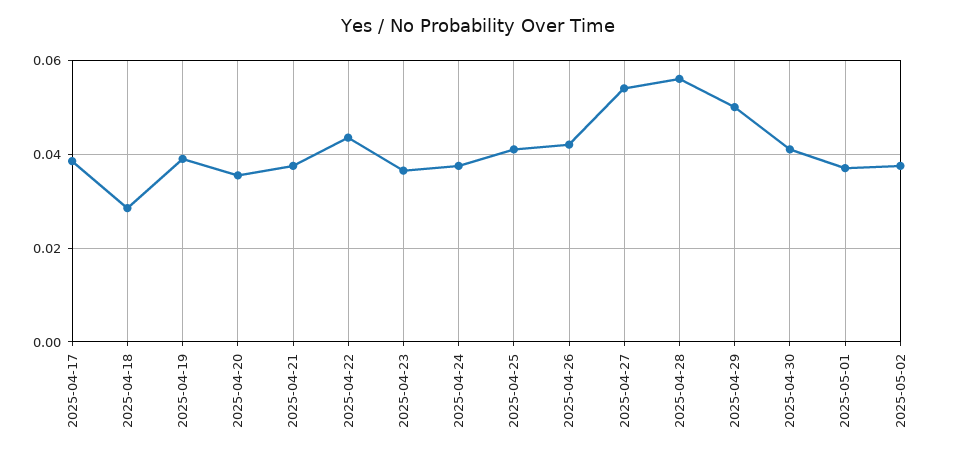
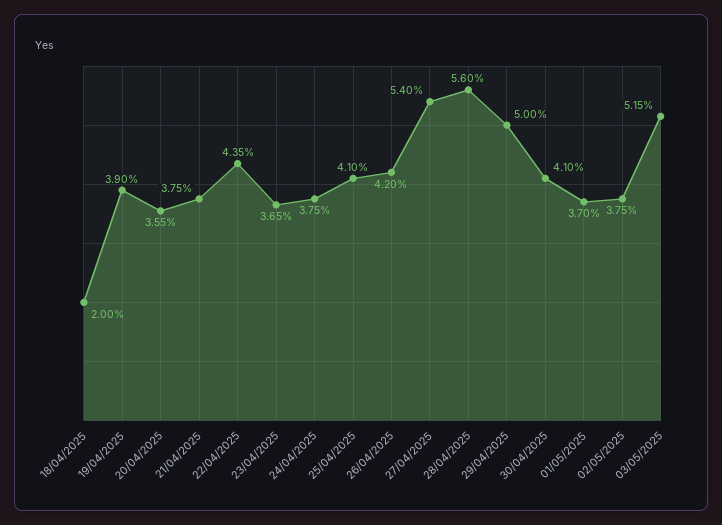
2025-04-17: 0.038 -> none
2025-04-18: 0.028 -> 0.02
03/05/2025: none -> 0.0515

